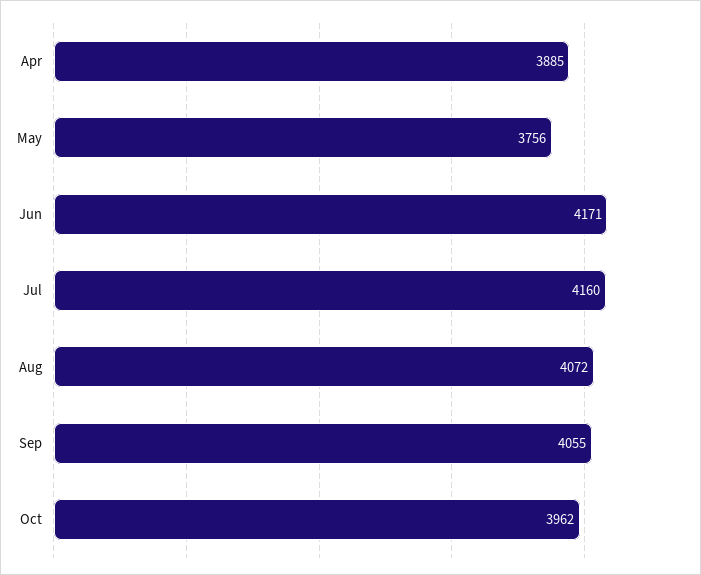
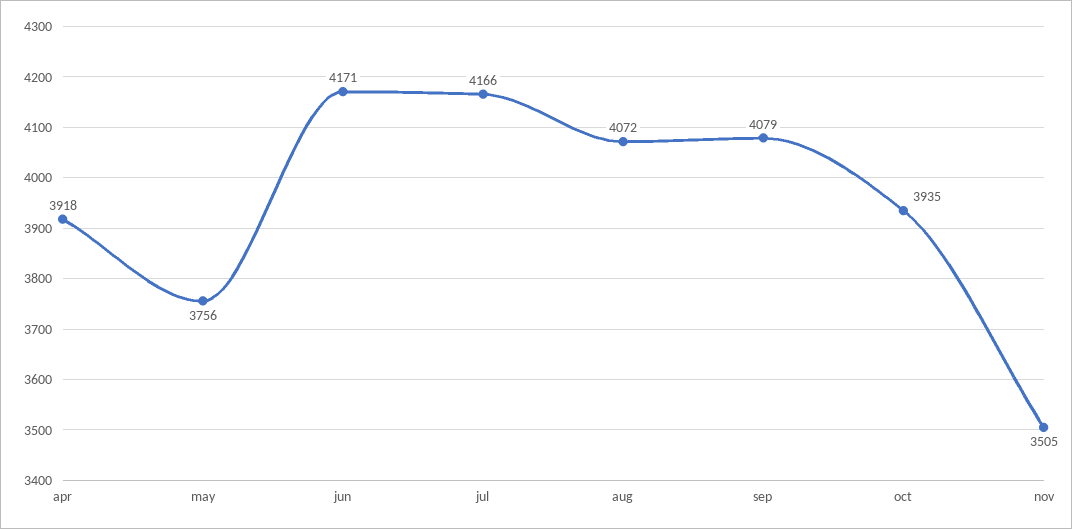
Apr: 3885 -> 3918
Jul: 4160 -> 4166
Sep: 4055 -> 4079
Oct: 3962 -> 3935
nov: none -> 3505

